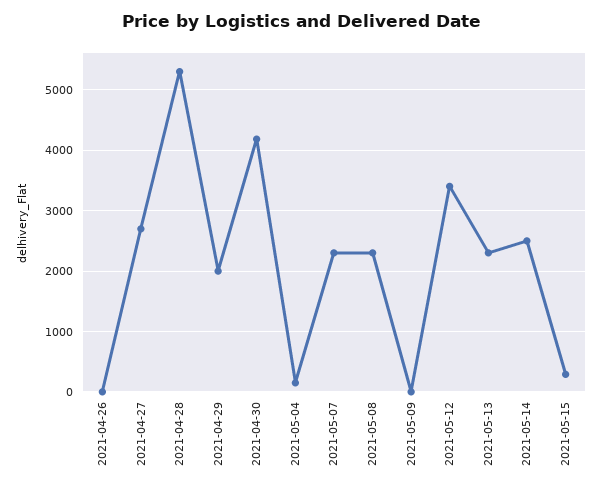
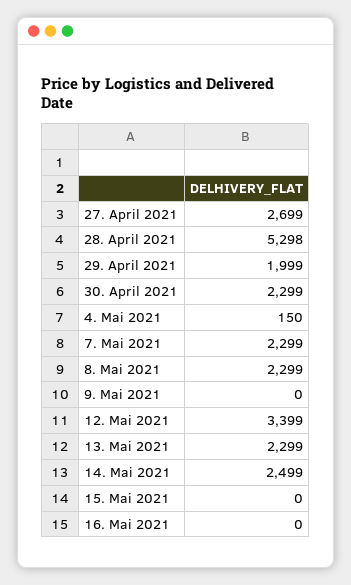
2021-04-26: 0 -> none
2021-04-30: 4200 -> 2299
2021-05-15: 300 -> 0
16. Mai 2021: none -> 0

